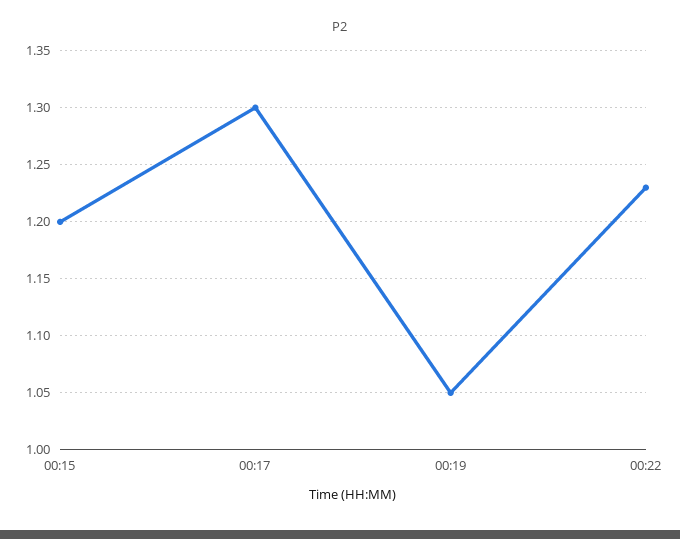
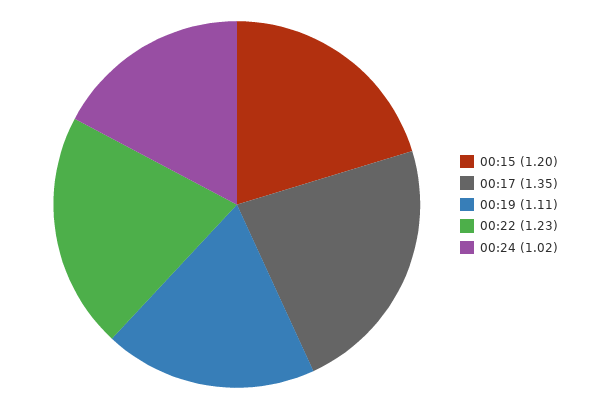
00:17: 1.3 -> 1.35
00:19: 1.05 -> 1.11
00:24: none -> 1.02

